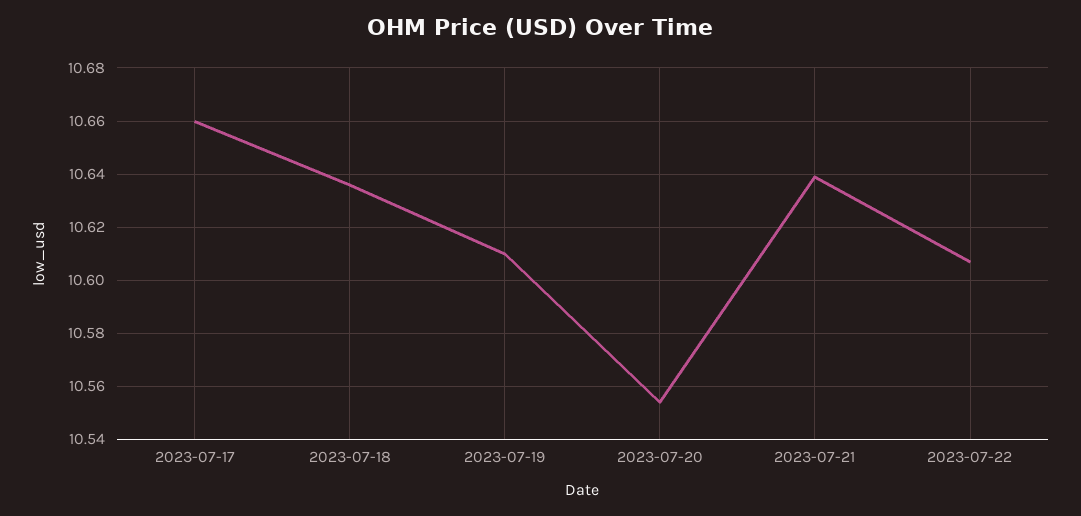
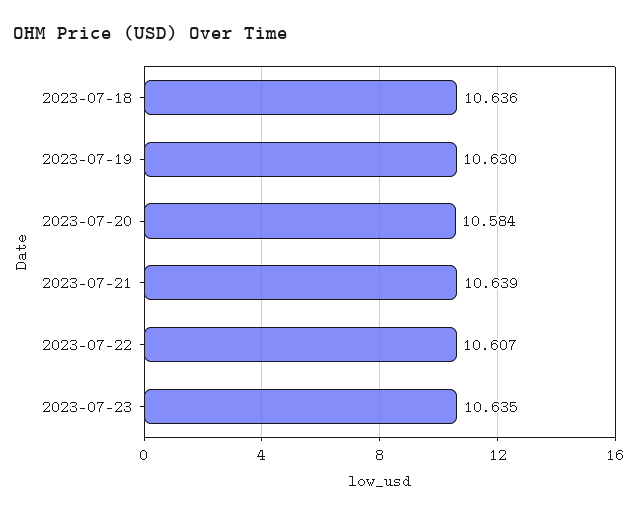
2023-07-17: 10.66 -> none
2023-07-19: 10.61 -> 10.63
2023-07-20: 10.555 -> 10.584
2023-07-23: none -> 10.635

